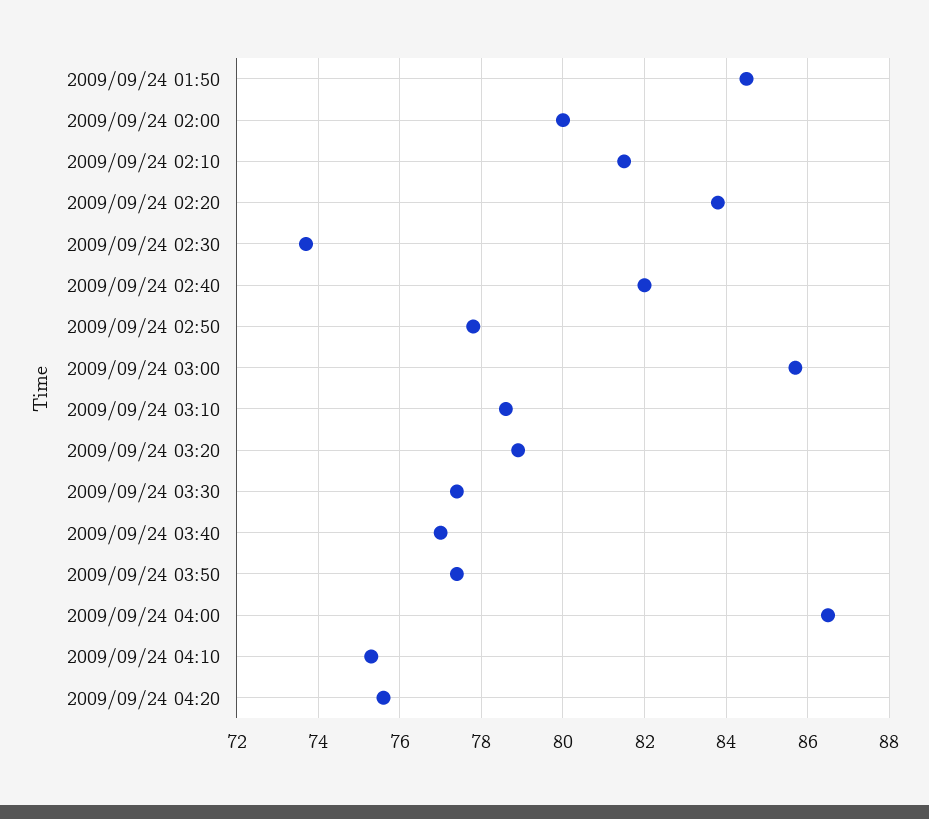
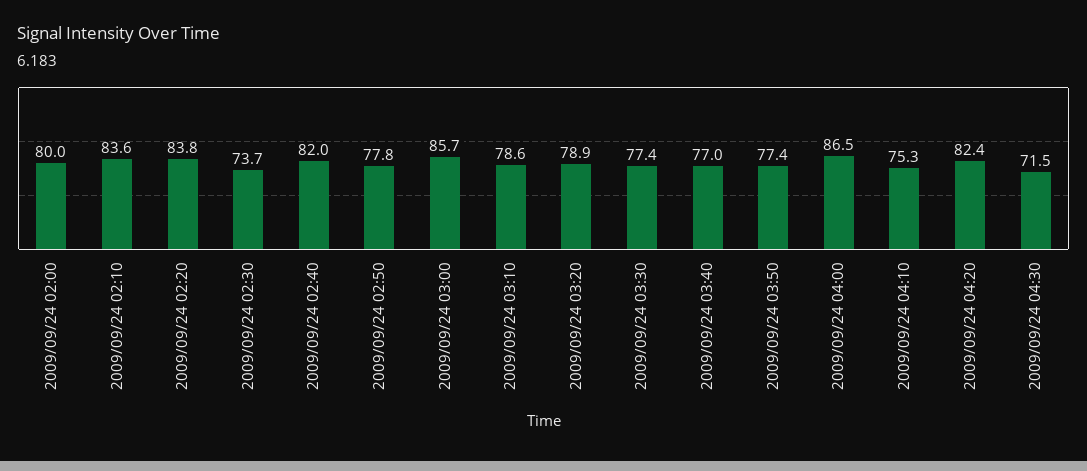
2009/09/24 01:50: 84.5 -> none
2009/09/24 02:10: 81.5 -> 83.6
2009/09/24 04:20: 75.5 -> 82.4
2009/09/24 04:30: none -> 71.5

